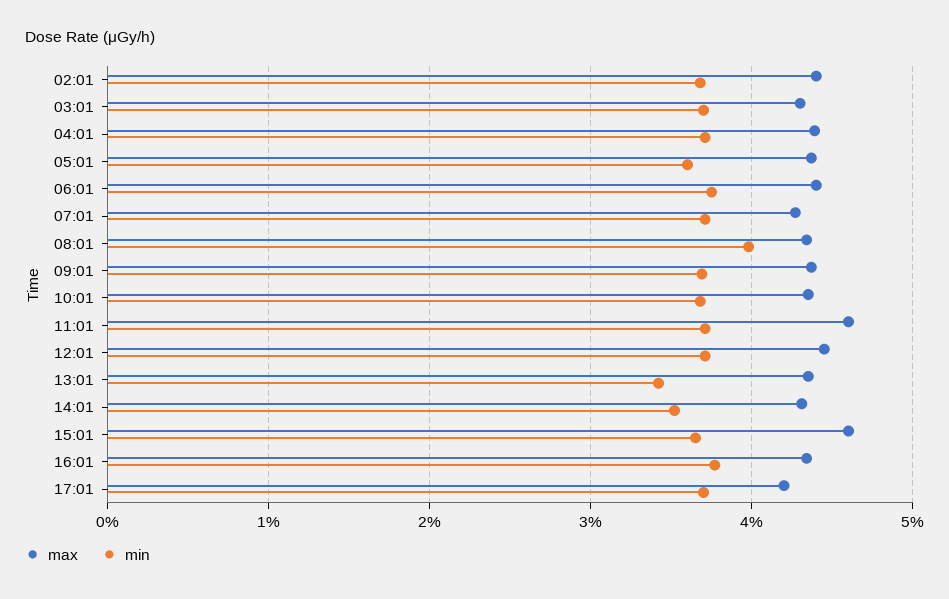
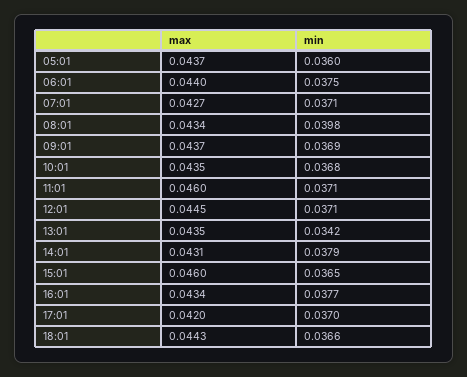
max, 02:01: 0.044 -> none
min, 02:01: 0.037 -> none
max, 03:01: 0.043 -> none
min, 03:01: 0.037 -> none
max, 04:01: 0.044 -> none
min, 04:01: 0.037 -> none
min, 14:01: 0.035 -> 0.0379
max, 18:01: none -> 0.0443
min, 18:01: none -> 0.0366

